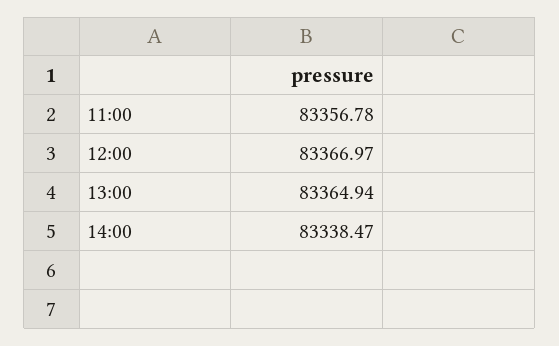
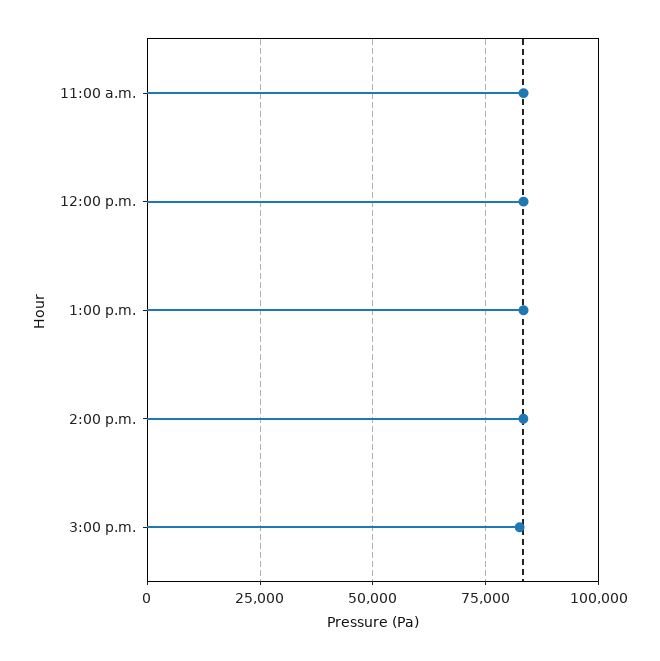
3:00 p.m.: none -> 82500

